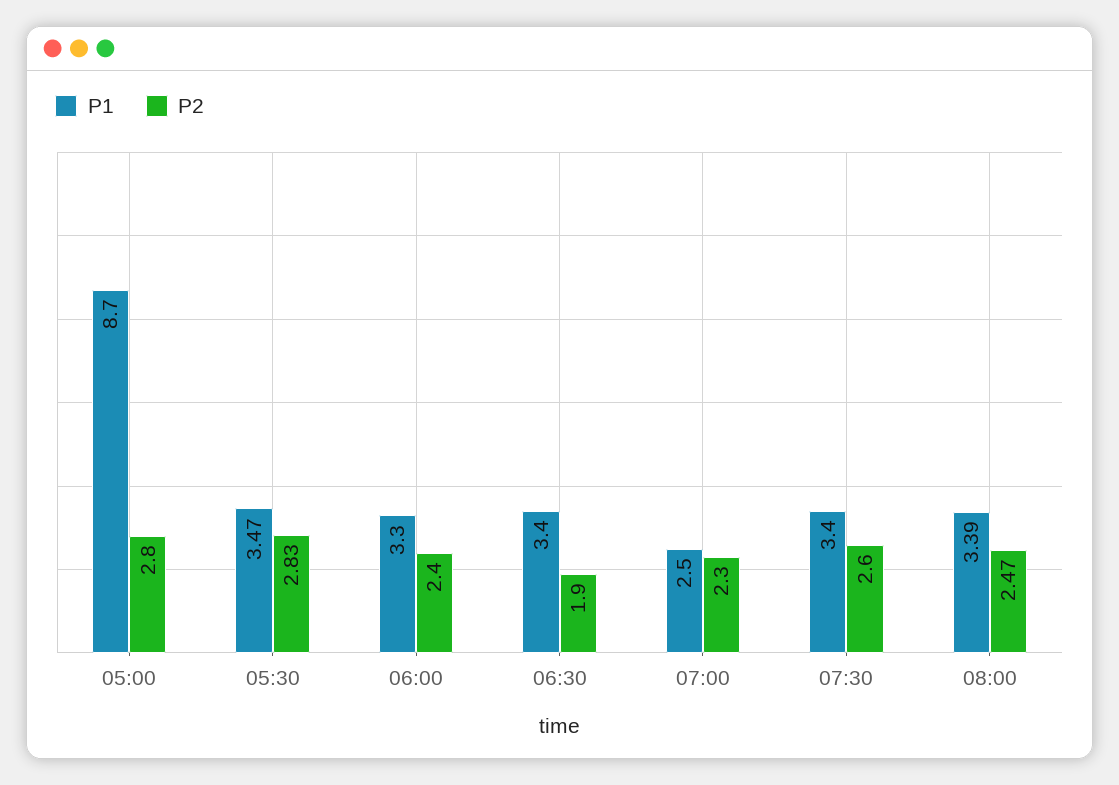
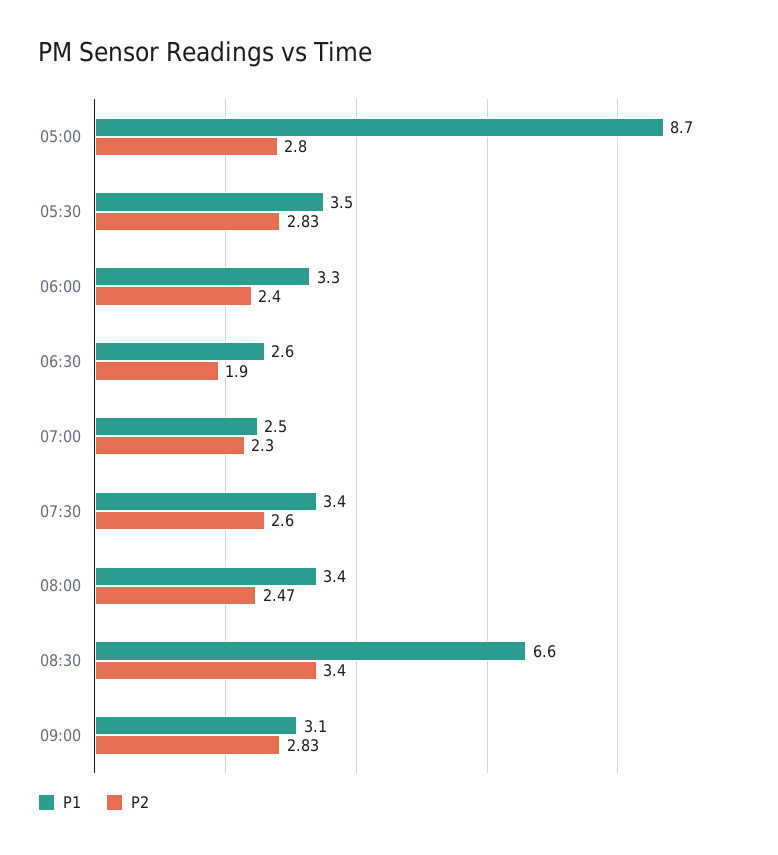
P1, 06:30: 3.4 -> 2.6
P1, 08:30: none -> 6.6
P2, 08:30: none -> 3.4
P1, 09:00: none -> 3.1
P2, 09:00: none -> 2.83

